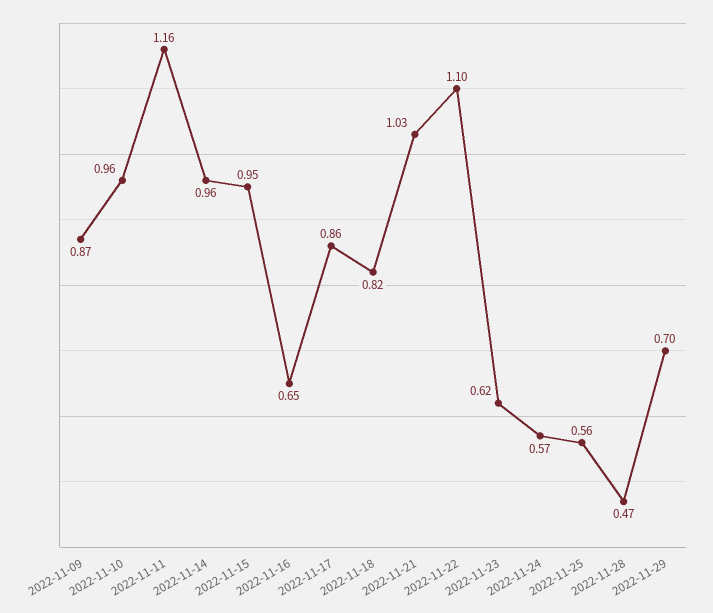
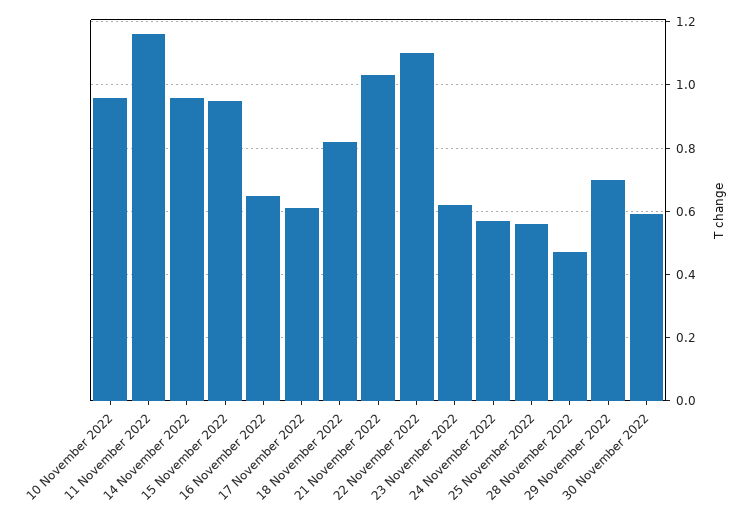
2022-11-09: 0.87 -> none
2022-11-17: 0.86 -> 0.6
30 November 2022: none -> 0.6

